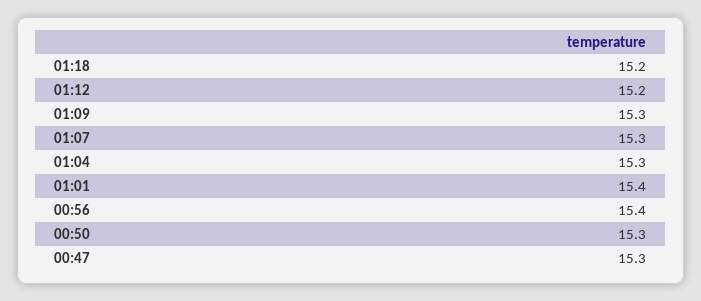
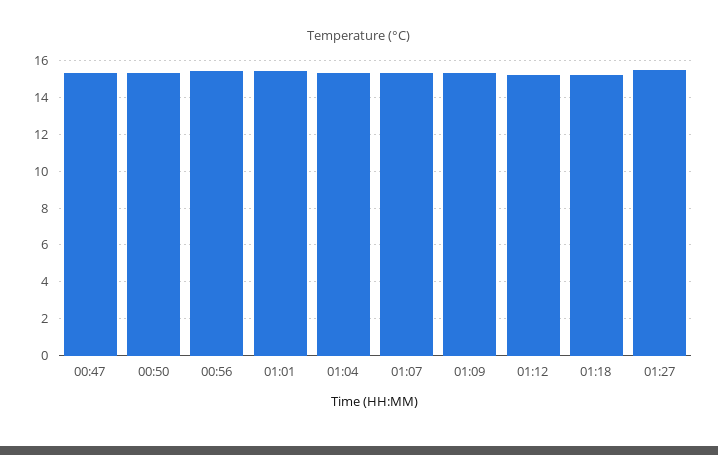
01:27: none -> 15.5

